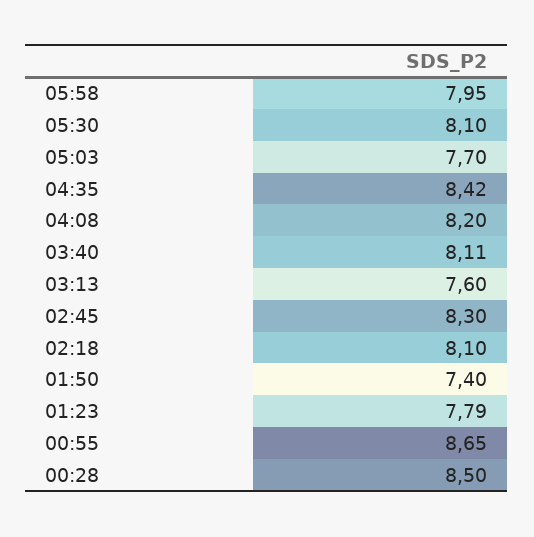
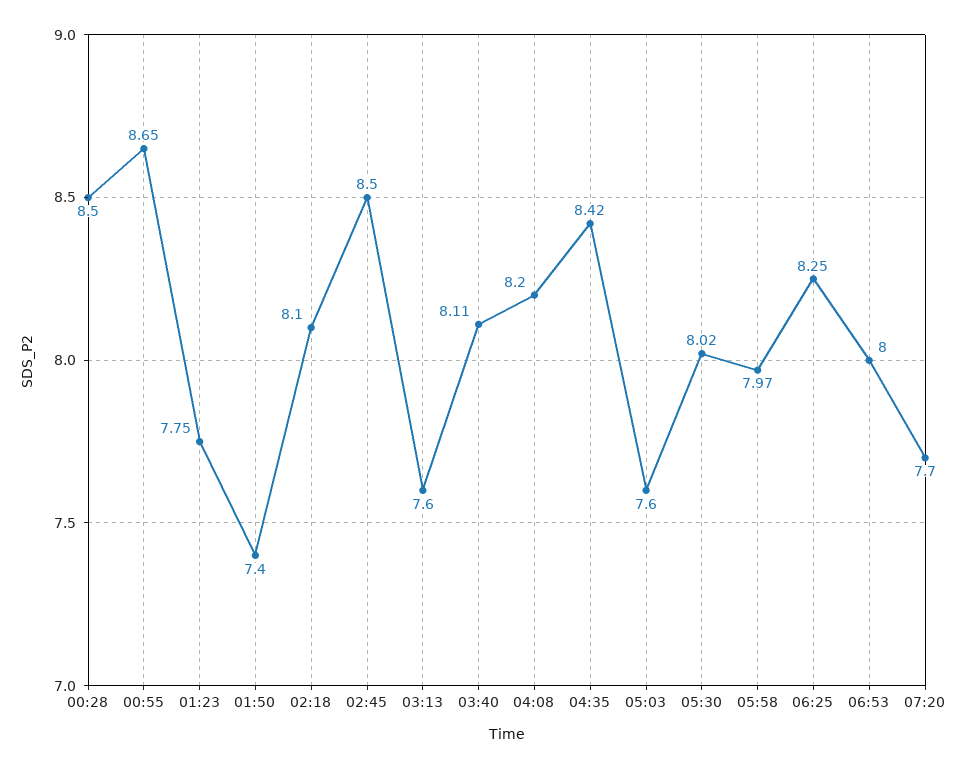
05:58: 7.95 -> 7.97
05:30: 8.1 -> 8.02
05:03: 7.7 -> 7.6
02:45: 8.3 -> 8.5
01:23: 7.79 -> 7.75
06:25: none -> 8.25
06:53: none -> 8
07:20: none -> 7.7

